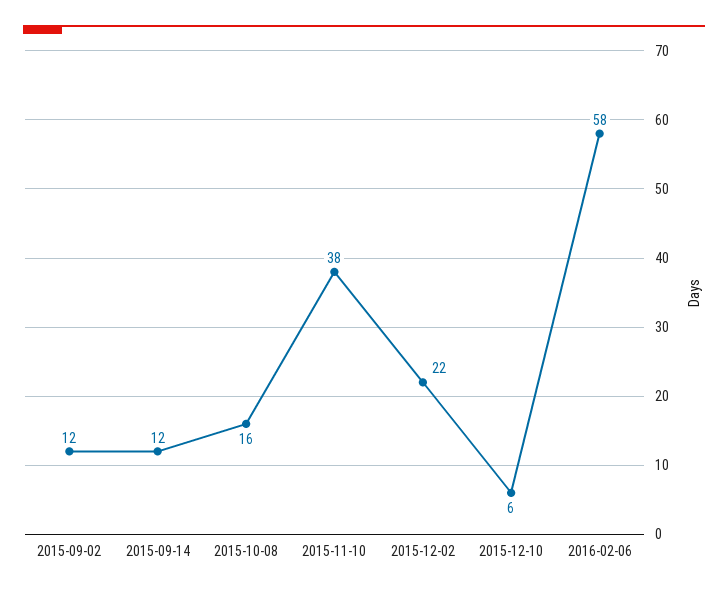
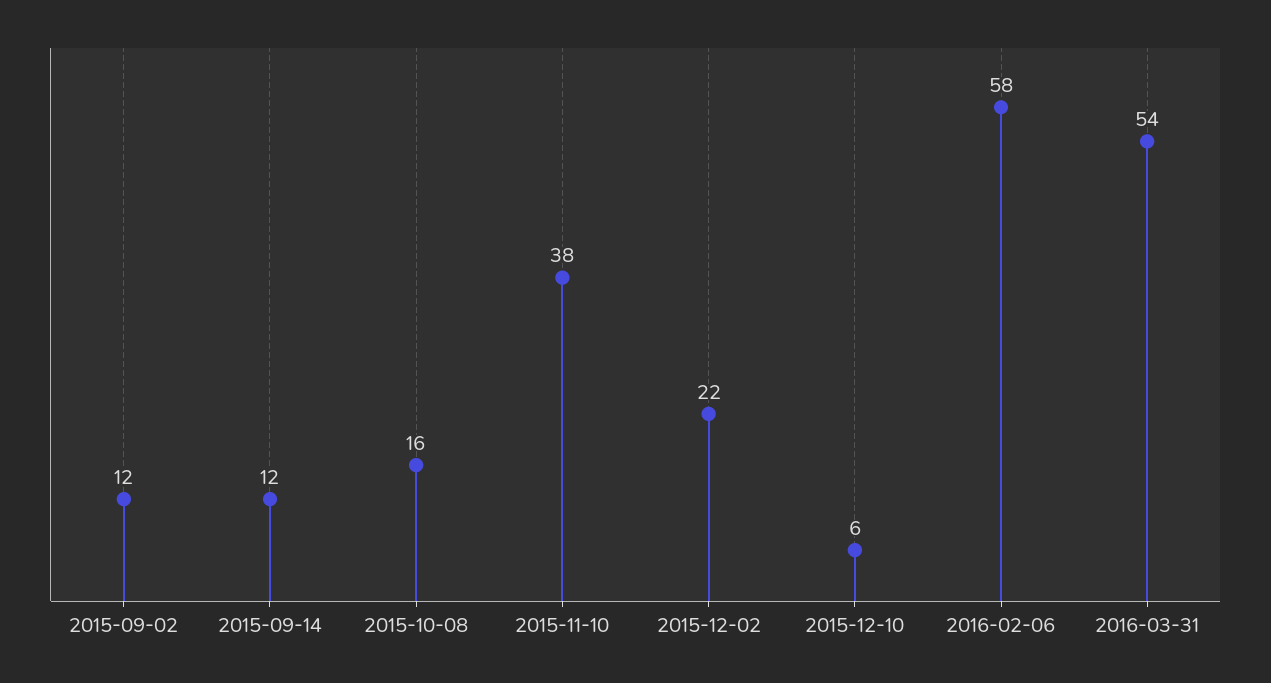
2016-03-31: none -> 54

